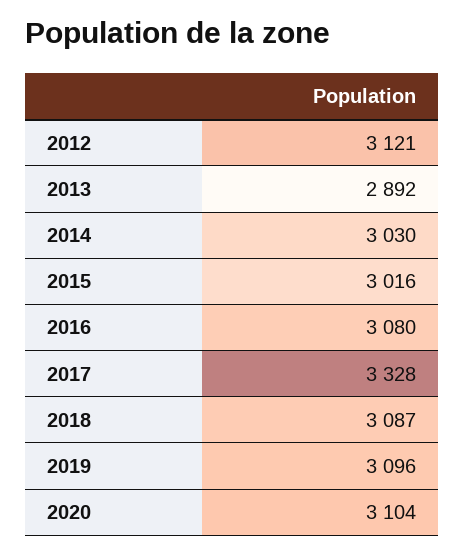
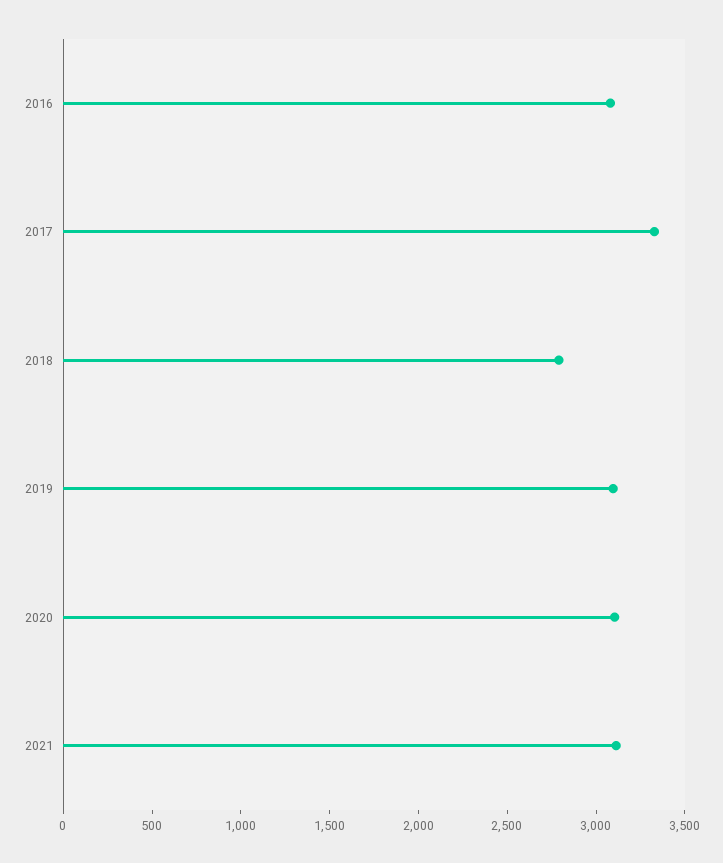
2012: 3121 -> none
2013: 2892 -> none
2014: 3030 -> none
2015: 3016 -> none
2018: 3087 -> 2800
2021: none -> 3100

